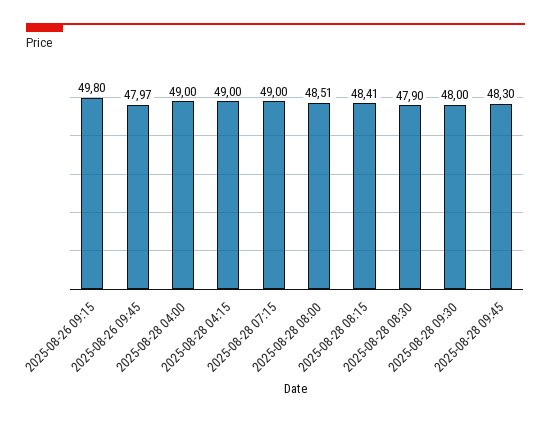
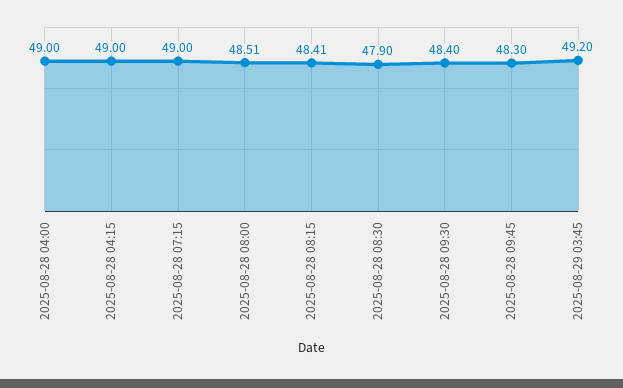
2025-08-26 09:15: 49.8 -> none
2025-08-26 09:45: 47.97 -> none
2025-08-28 09:30: 48 -> 48.4
2025-08-29 03:45: none -> 49.2

